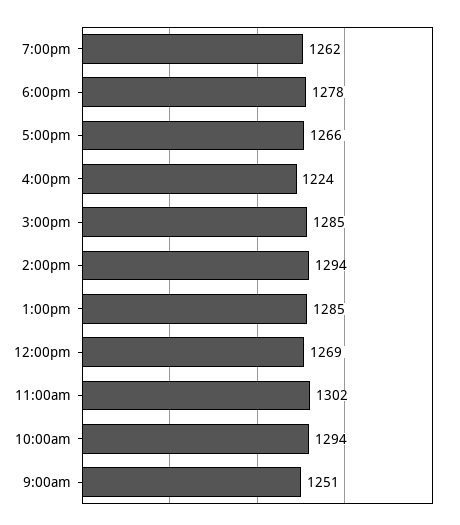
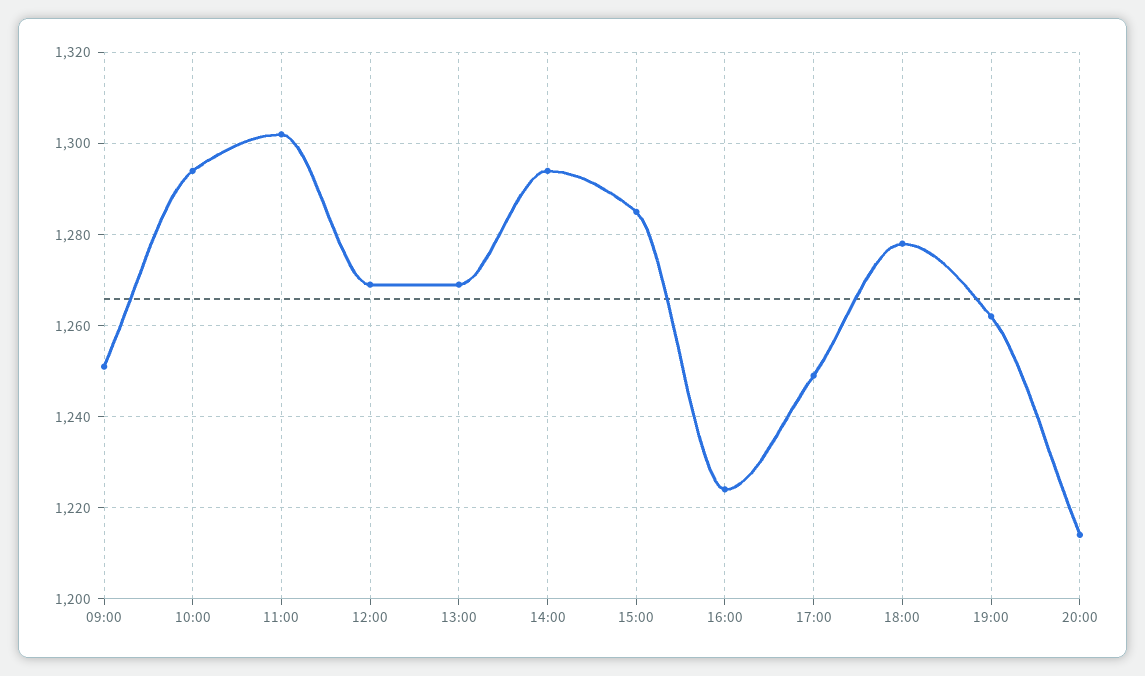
5:00pm: 1266 -> 1250
1:00pm: 1285 -> 1270
20:00: none -> 1215

